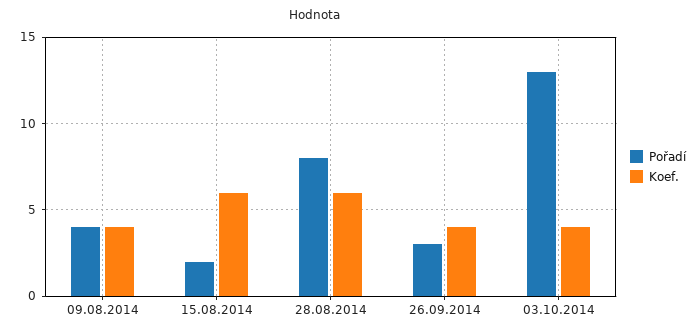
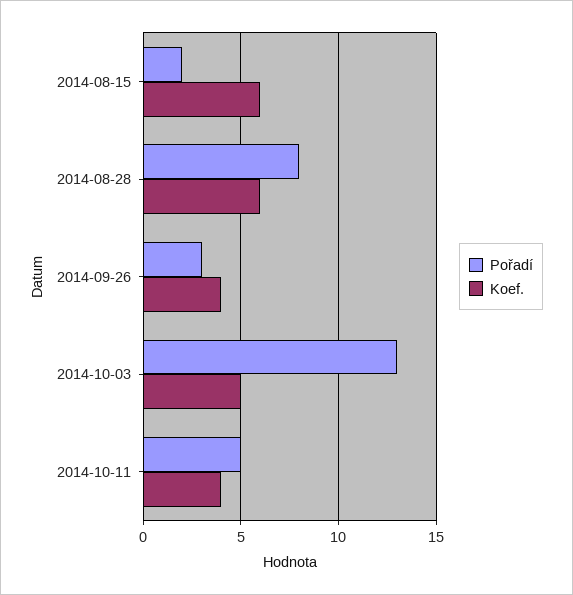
Pořadí, 09.08.2014: 4 -> none
Koef., 09.08.2014: 4 -> none
Koef., 03.10.2014: 4 -> 5
Pořadí, 2014-10-11: none -> 5
Koef., 2014-10-11: none -> 4

